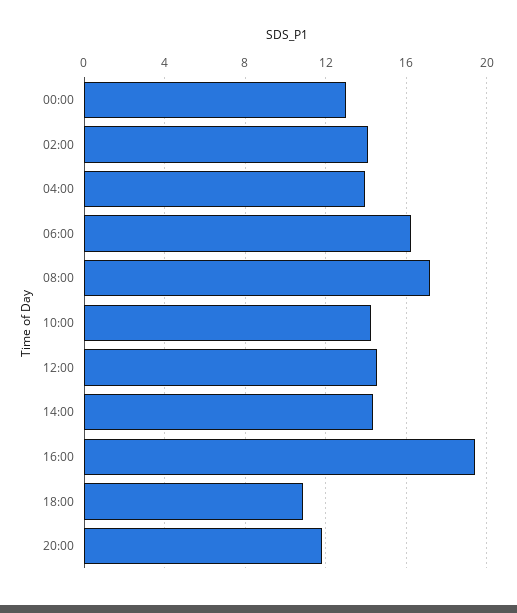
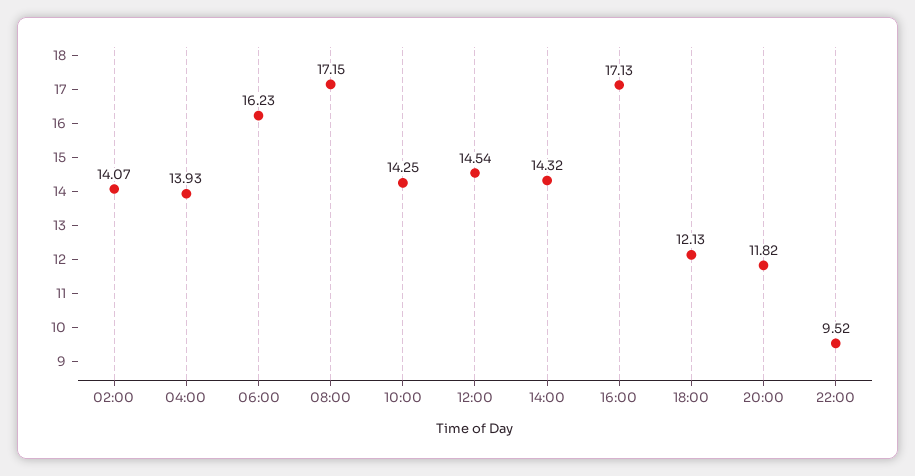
00:00: 13 -> none
16:00: 19.5 -> 17.13
18:00: 11 -> 12.13
22:00: none -> 9.52

